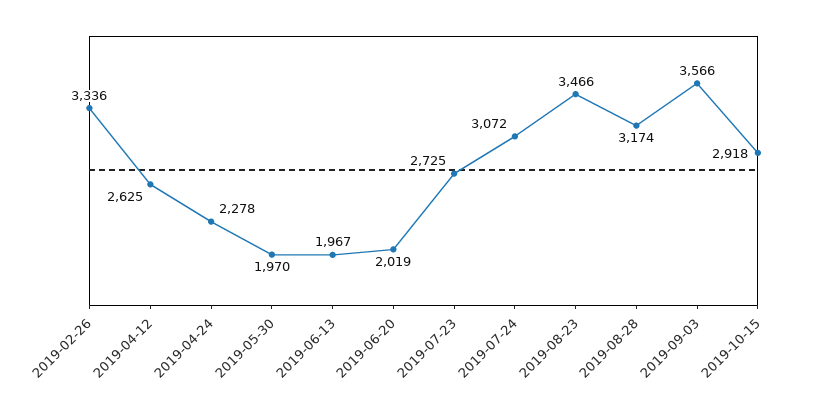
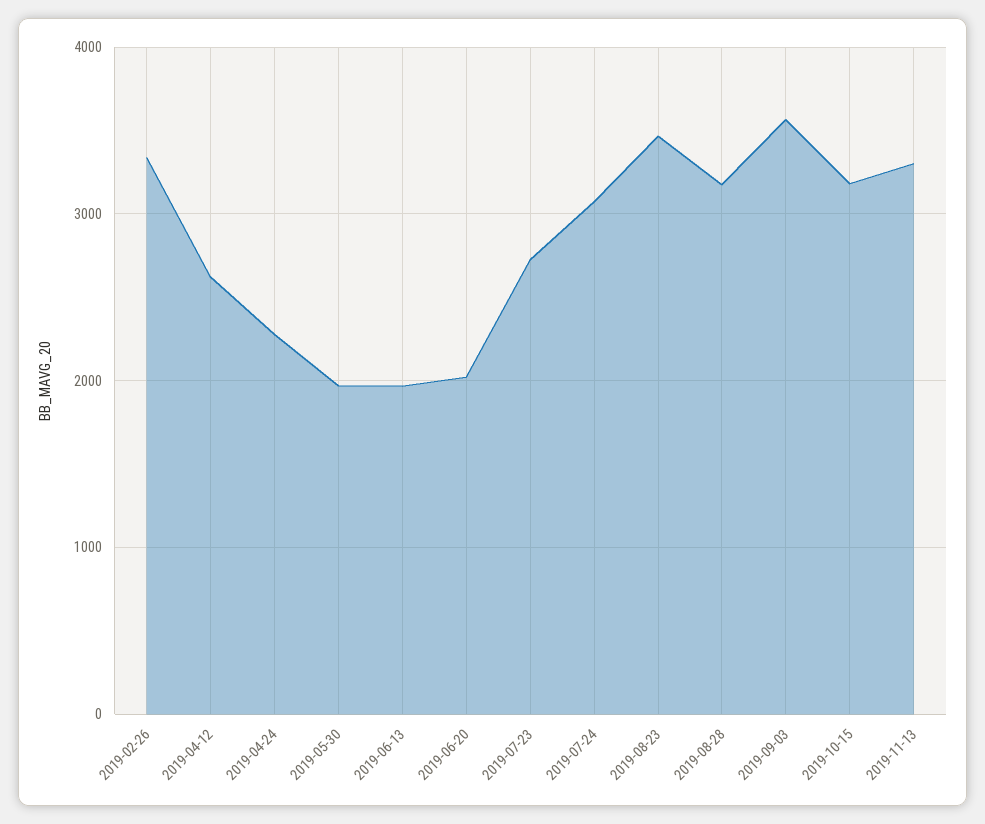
2019-10-15: 2918 -> 3200
2019-11-13: none -> 3300

